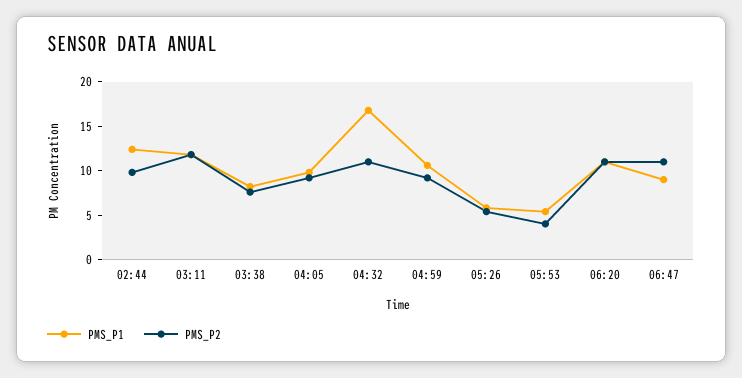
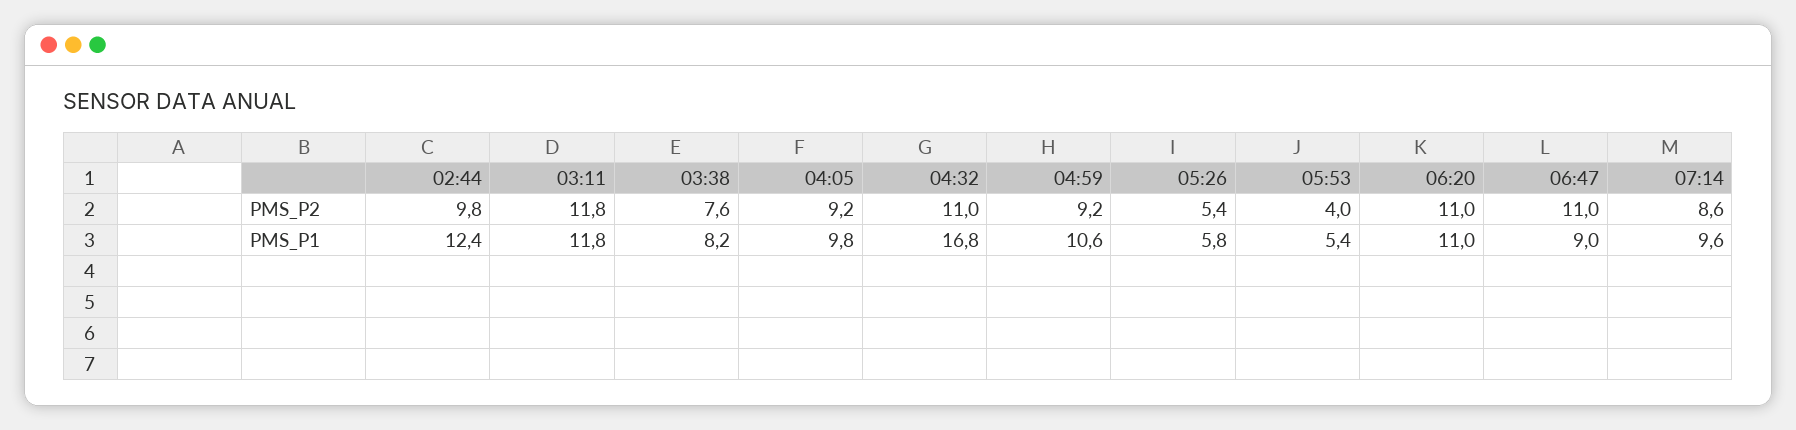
PMS_P2, 07:14: none -> 8.6
PMS_P1, 07:14: none -> 9.6

